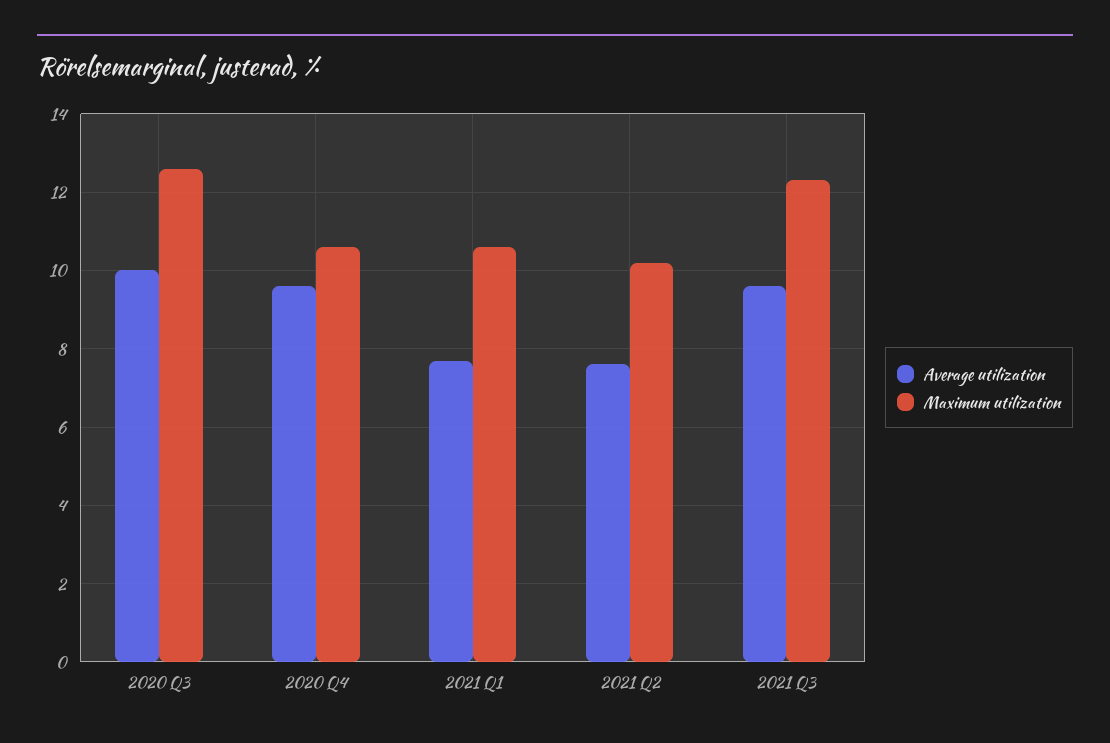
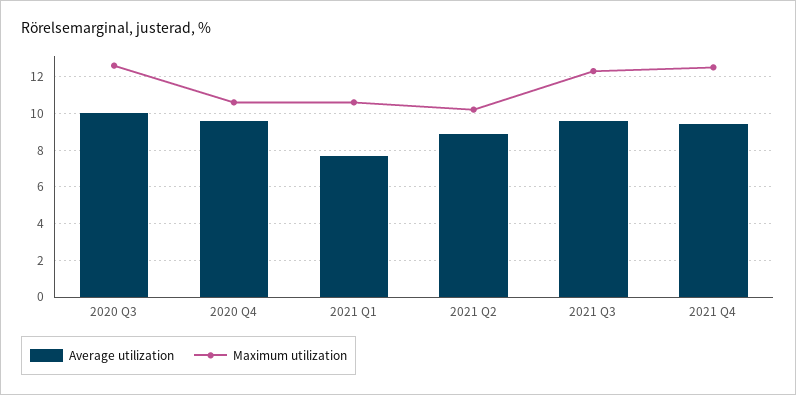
Average utilization, 2021 Q2: 7.5 -> 9
Average utilization, 2021 Q4: none -> 9.5
Maximum utilization, 2021 Q4: none -> 12.5

